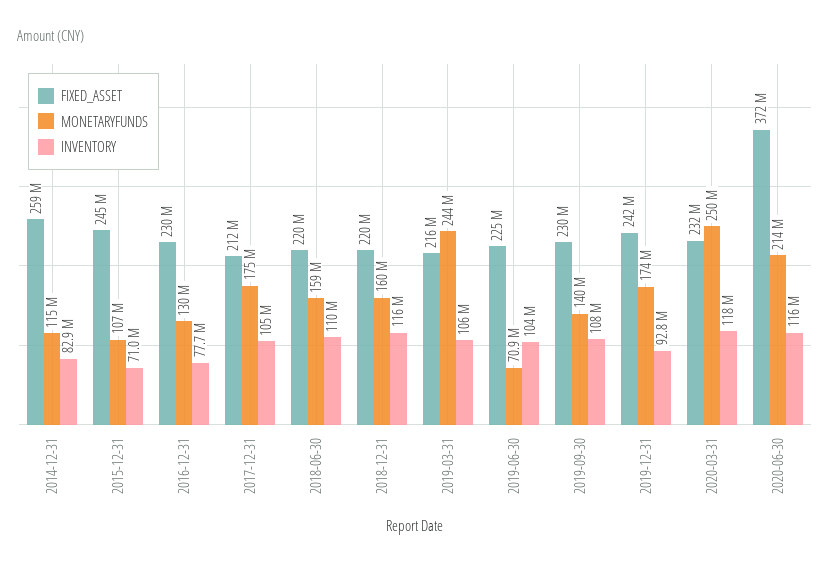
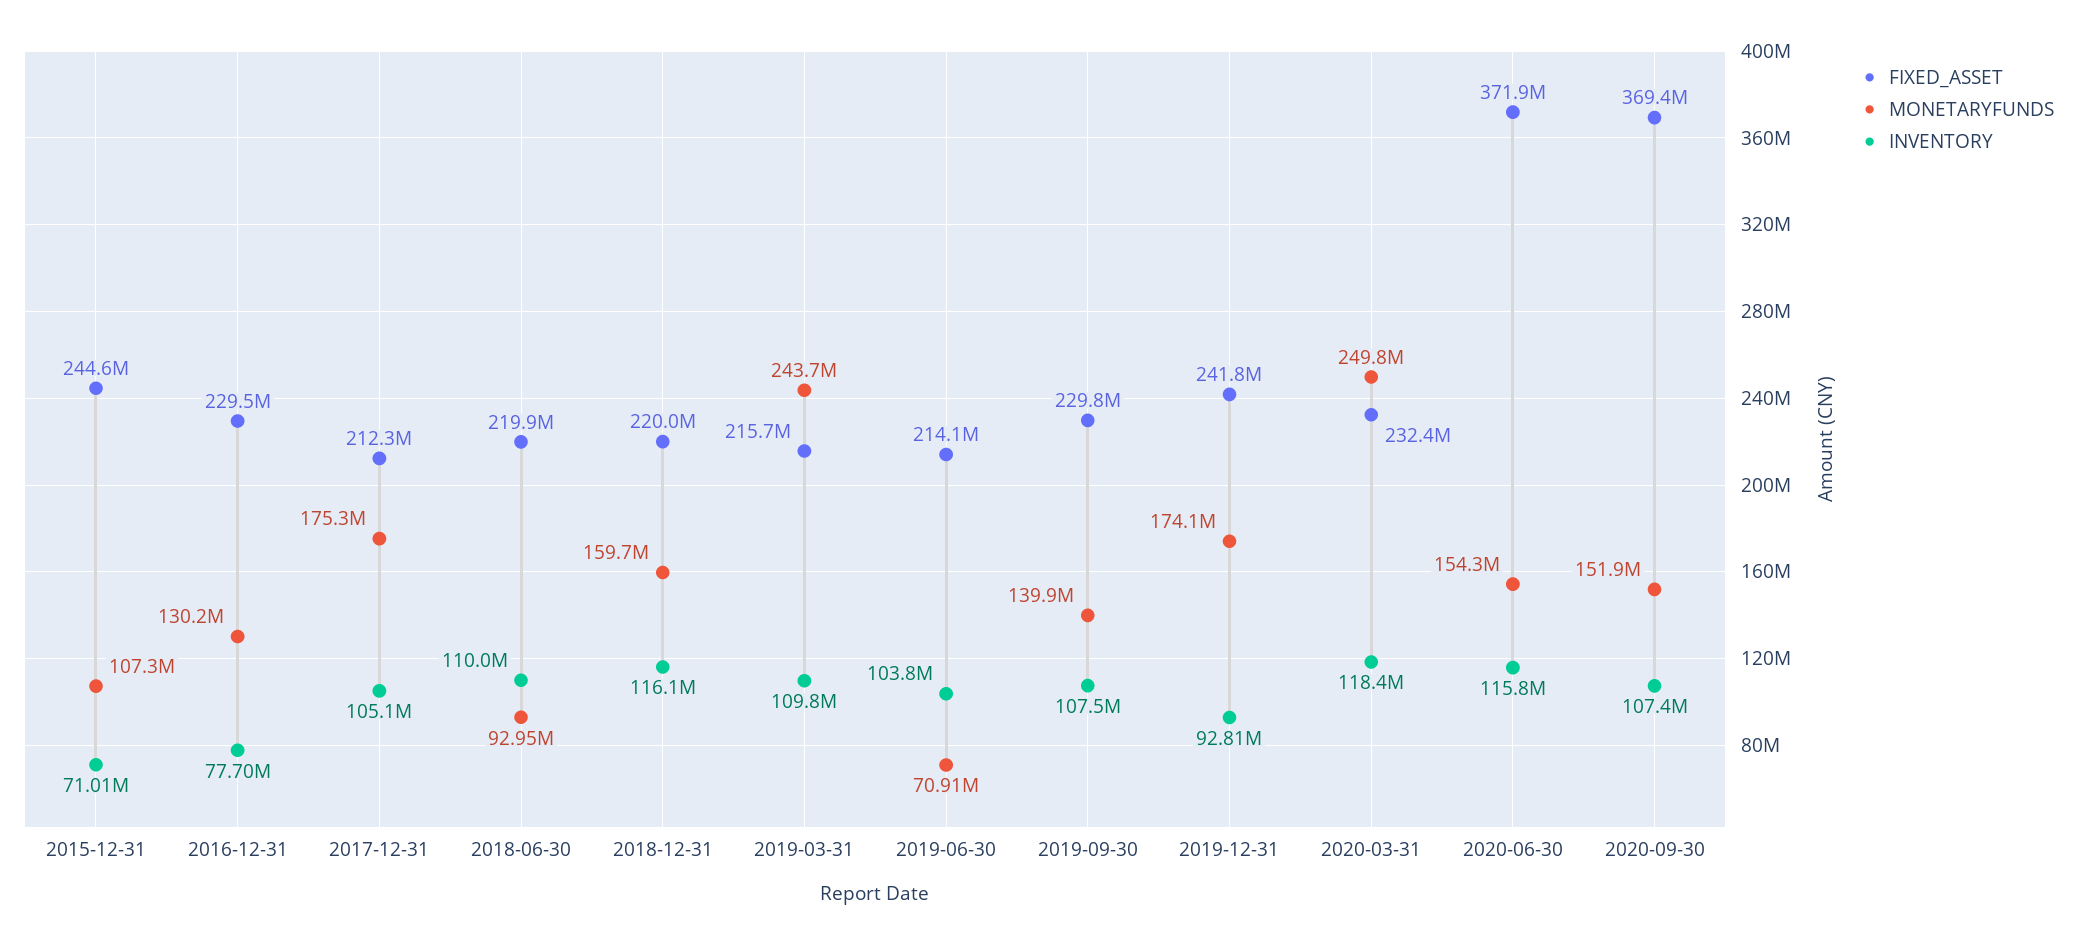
FIXED_ASSET, 2014-12-31: 259000000 -> none
MONETARYFUNDS, 2014-12-31: 115000000 -> none
INVENTORY, 2014-12-31: 82900000 -> none
MONETARYFUNDS, 2018-06-30: 159000000 -> 92950000
INVENTORY, 2019-03-31: 106000000 -> 109800000
FIXED_ASSET, 2019-06-30: 225000000 -> 214100000
MONETARYFUNDS, 2020-06-30: 214000000 -> 154300000
FIXED_ASSET, 2020-09-30: none -> 369400000
MONETARYFUNDS, 2020-09-30: none -> 151900000
INVENTORY, 2020-09-30: none -> 107400000

